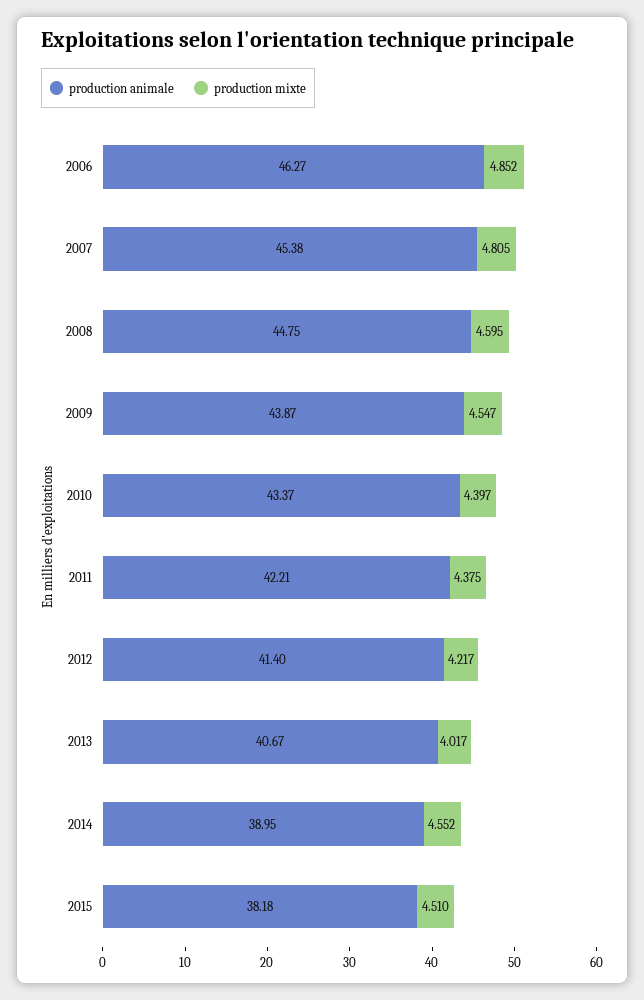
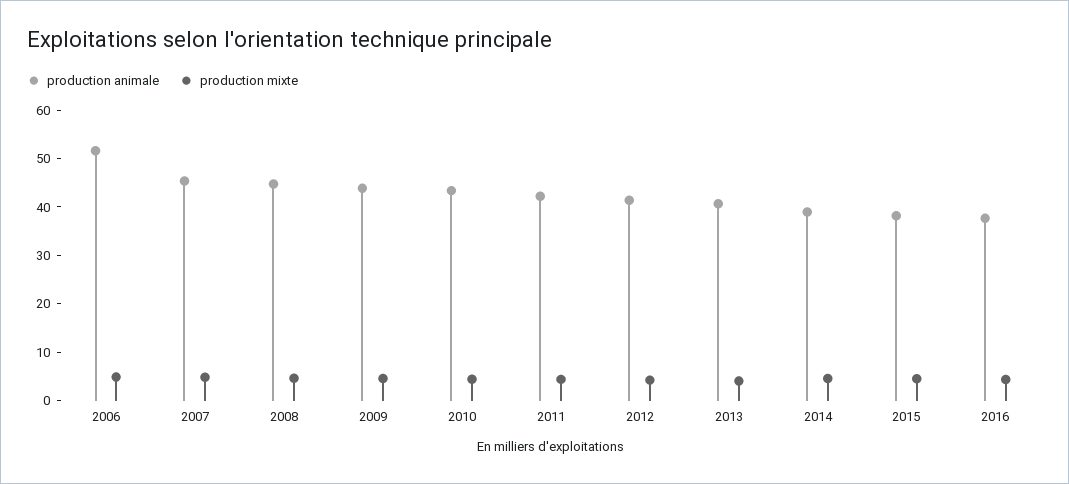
production animale, 2006: 46.27 -> 52
production animale, 2016: none -> 38
production mixte, 2016: none -> 4

